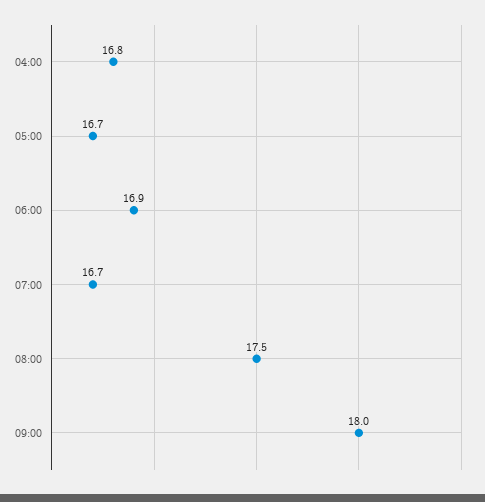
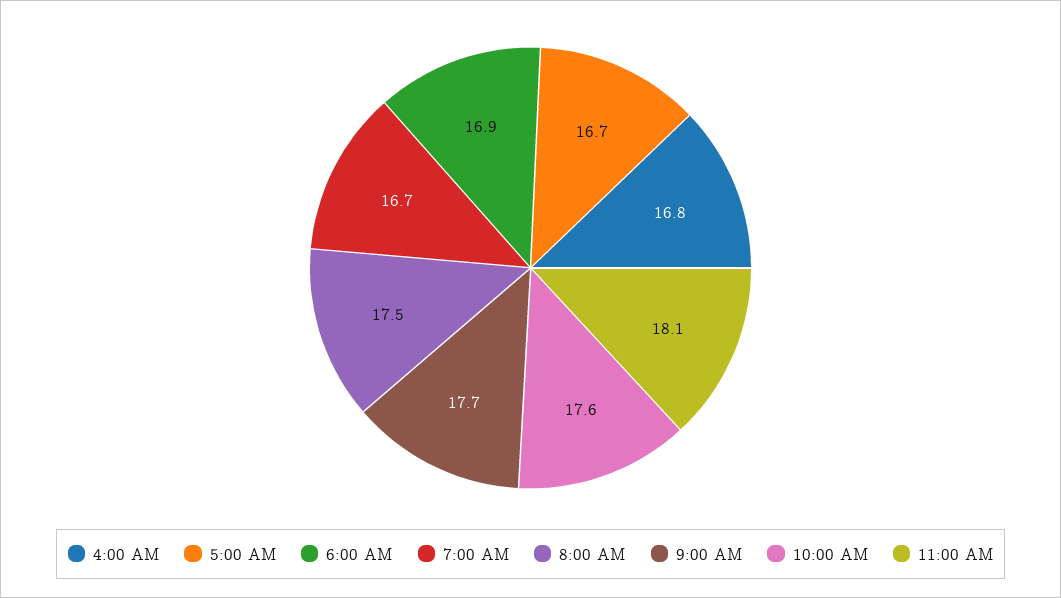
09:00: 18 -> 17.7
10:00 AM: none -> 17.6
11:00 AM: none -> 18.1

